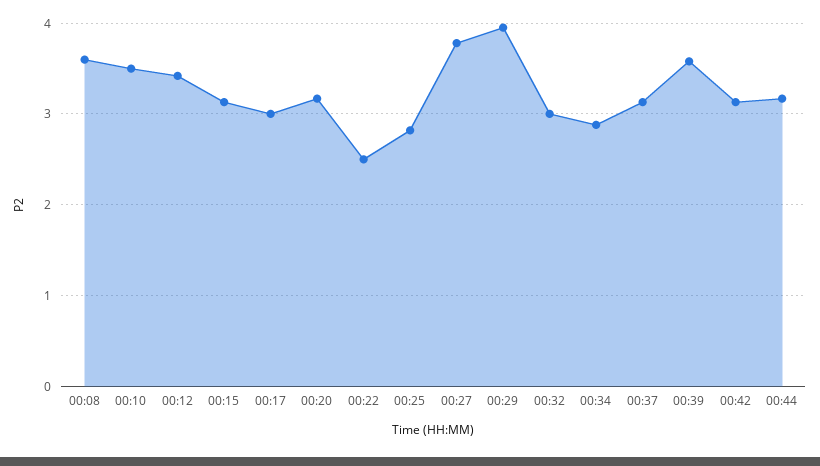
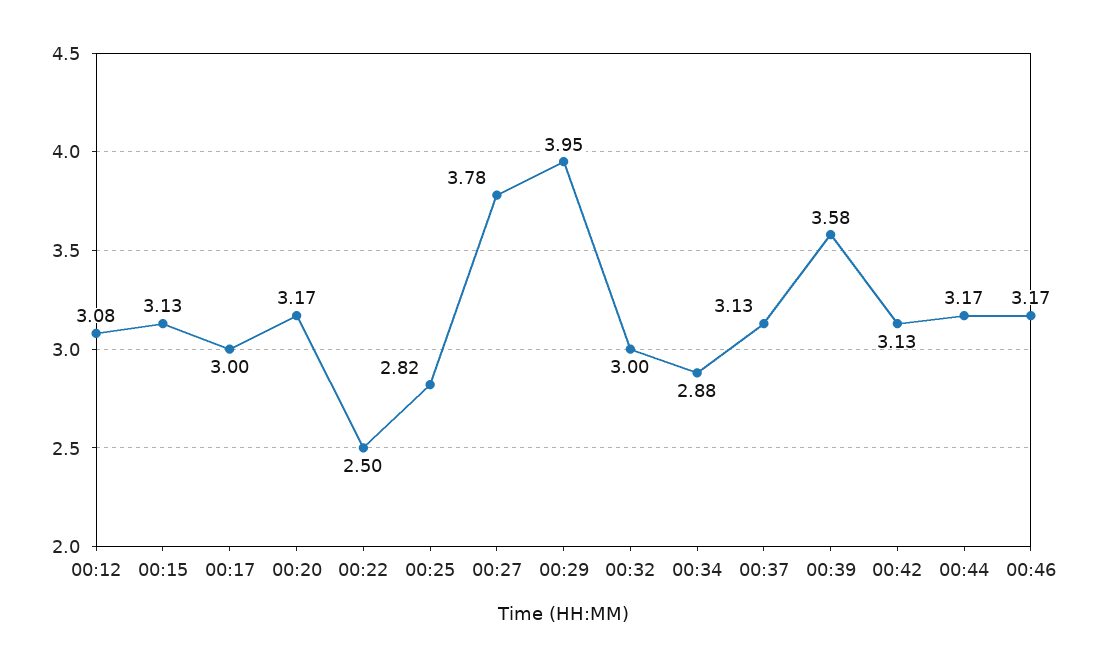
00:08: 3.6 -> none
00:10: 3.5 -> none
00:12: 3.4 -> 3.08
00:46: none -> 3.17

